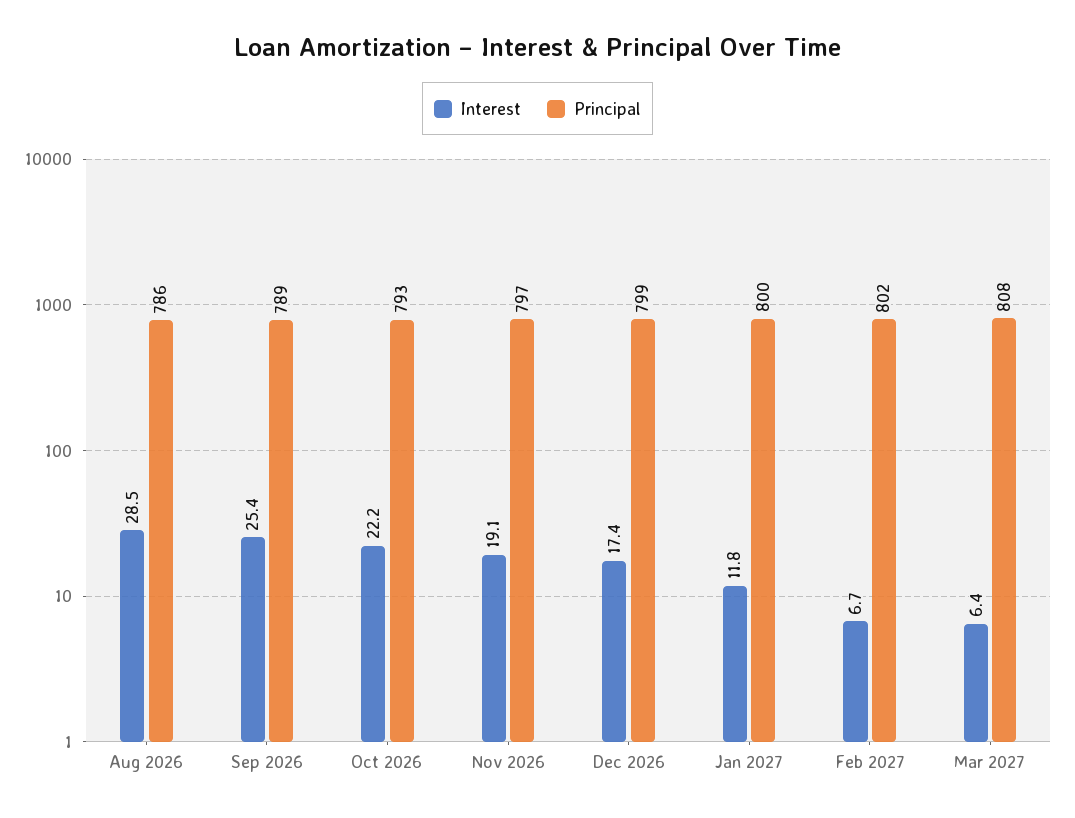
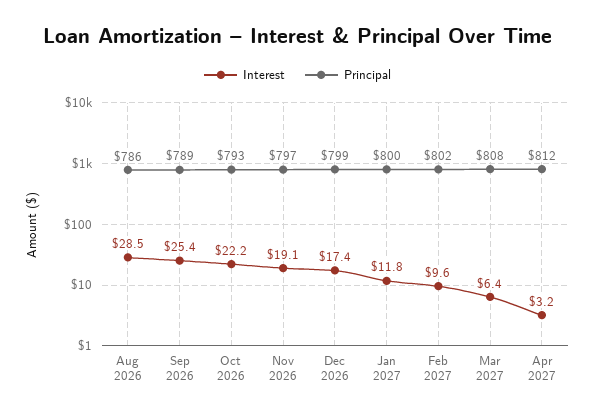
Interest, Feb 2027: 6.7 -> 9.6
Interest, Apr 2027: none -> 3.2
Principal, Apr 2027: none -> 812

